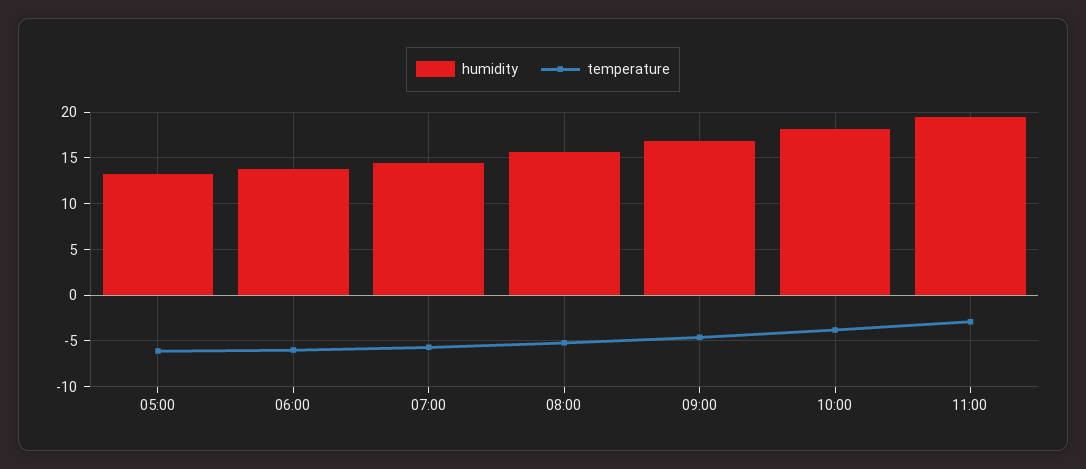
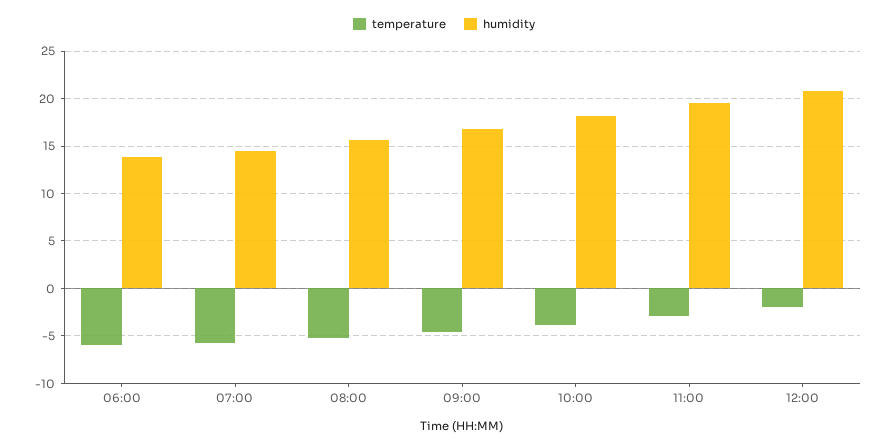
humidity, 05:00: 13 -> none
temperature, 05:00: -6 -> none
temperature, 12:00: none -> -2
humidity, 12:00: none -> 21

